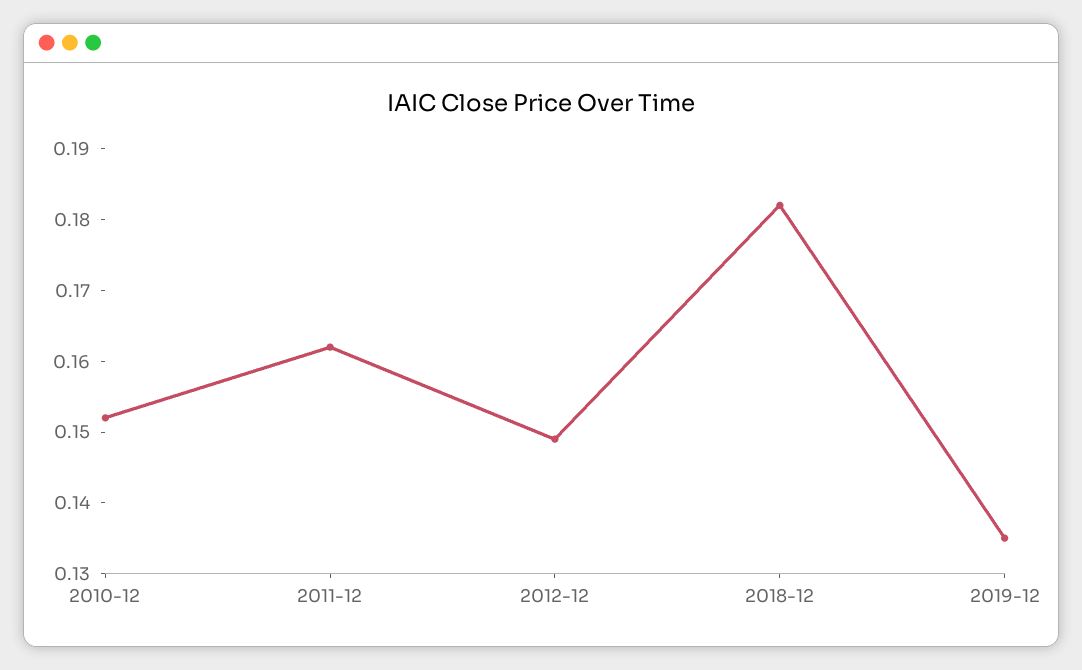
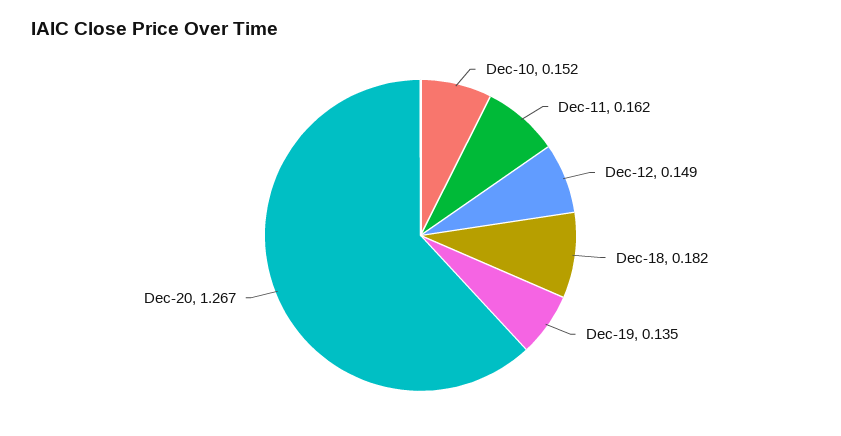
Dec-20: none -> 1.267

